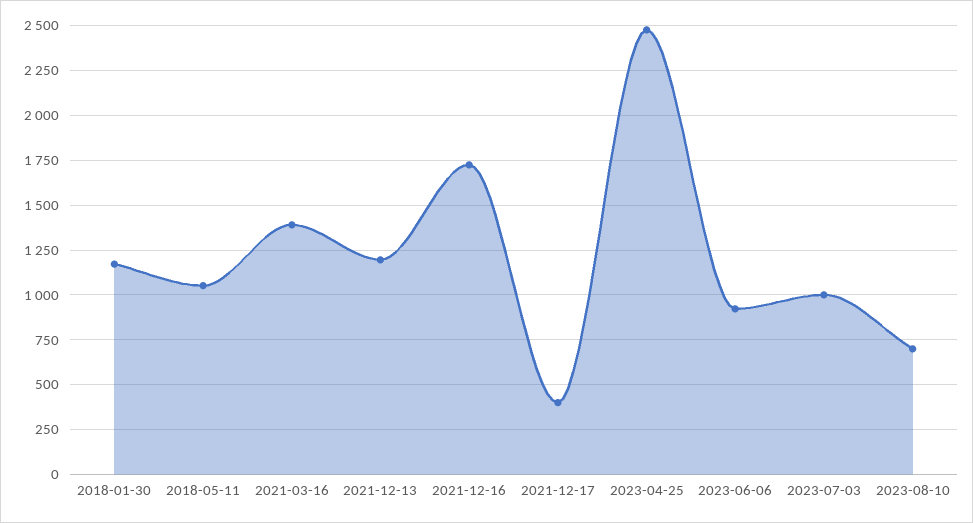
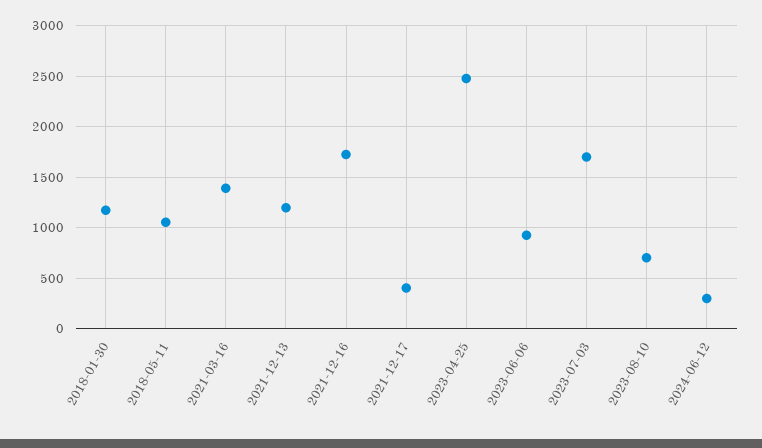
2023-07-03: 1000 -> 1700
2024-06-12: none -> 300

